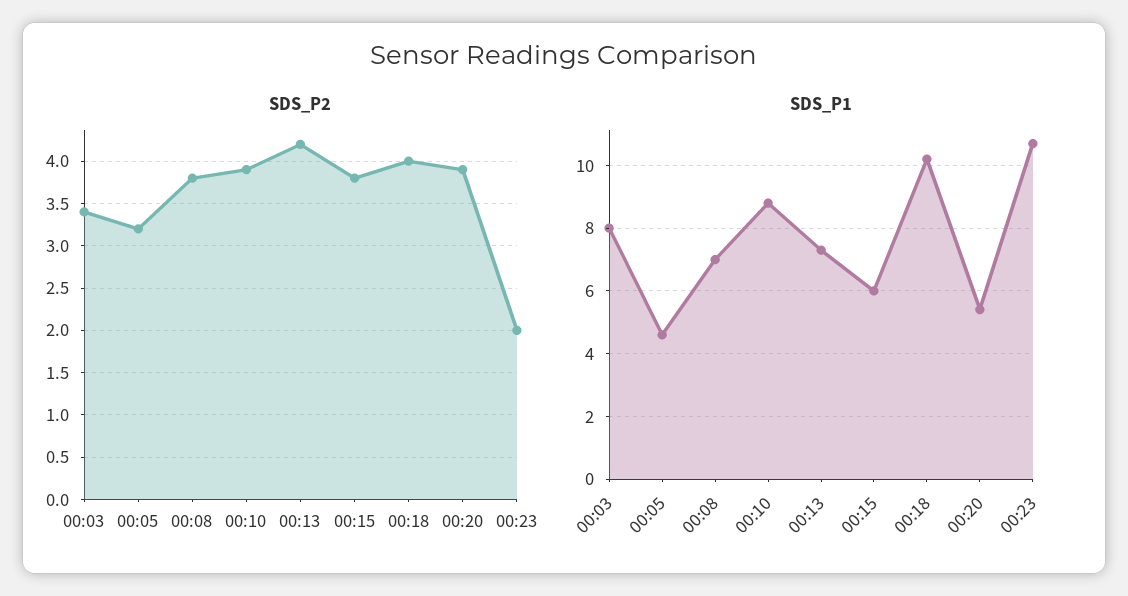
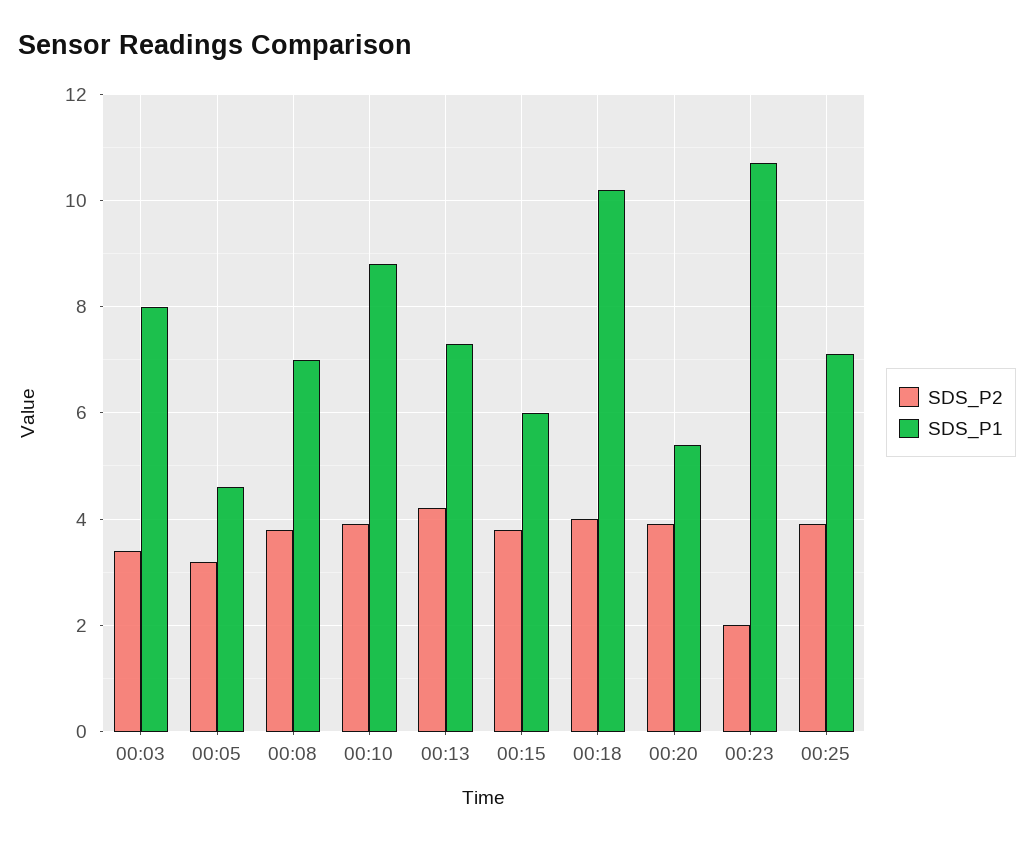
SDS_P2, 00:25: none -> 4
SDS_P1, 00:25: none -> 7

